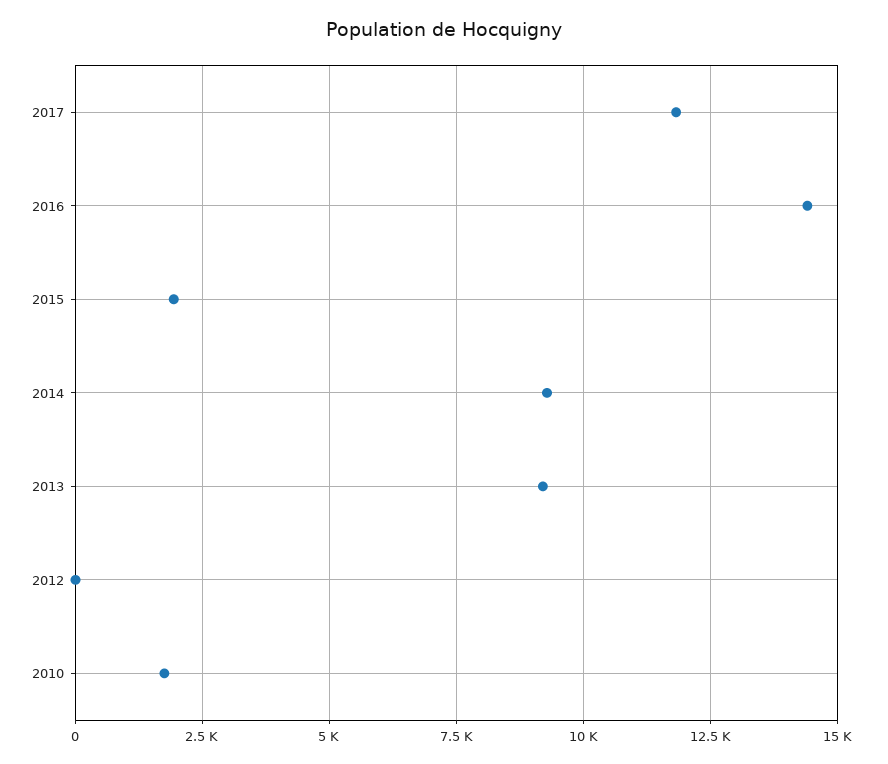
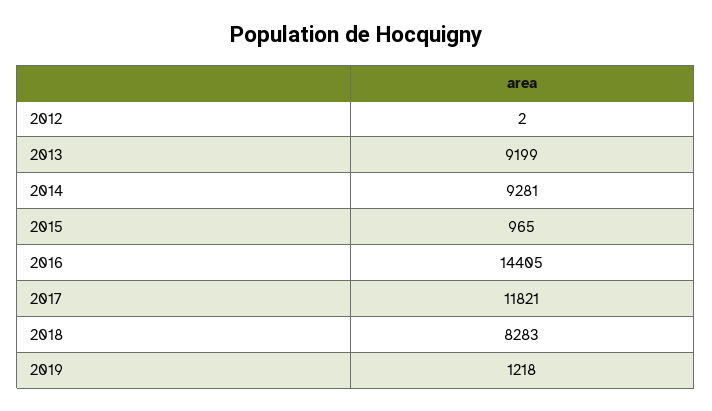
2015: 2000 -> 965
2010: 1750 -> none
2018: none -> 8283
2019: none -> 1218

